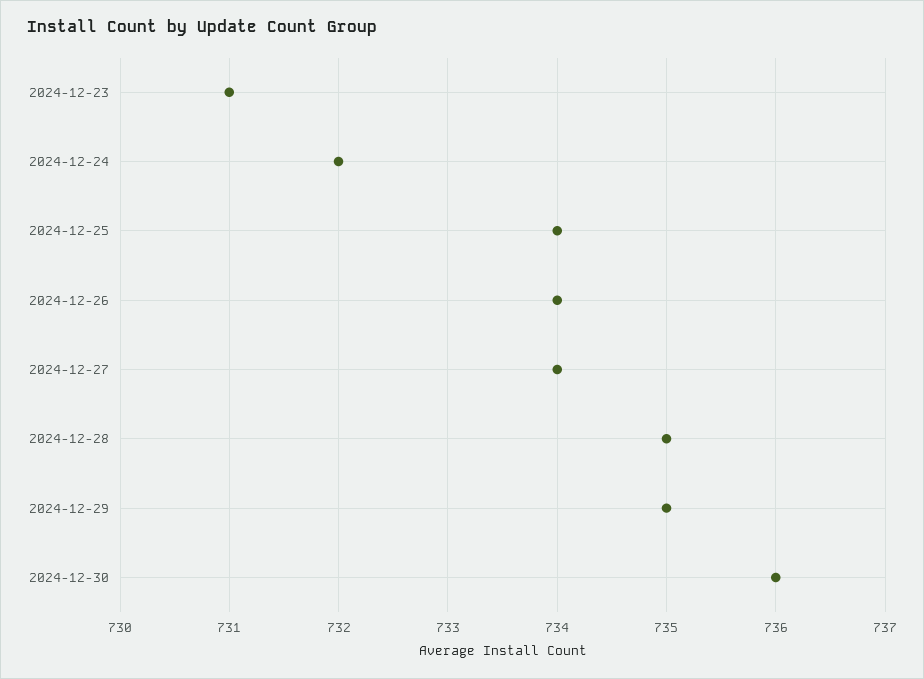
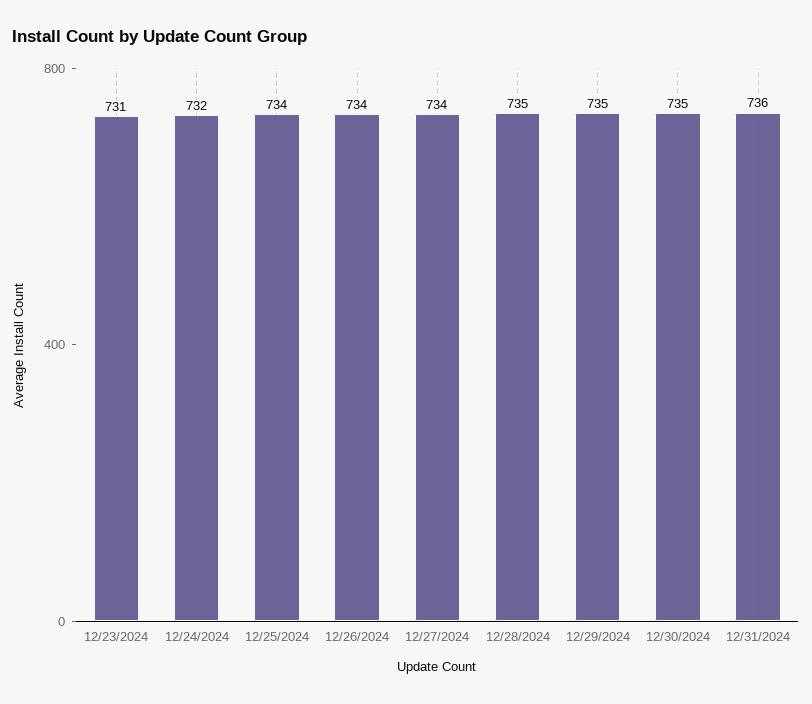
2024-12-30: 736 -> 735
12/31/2024: none -> 736

